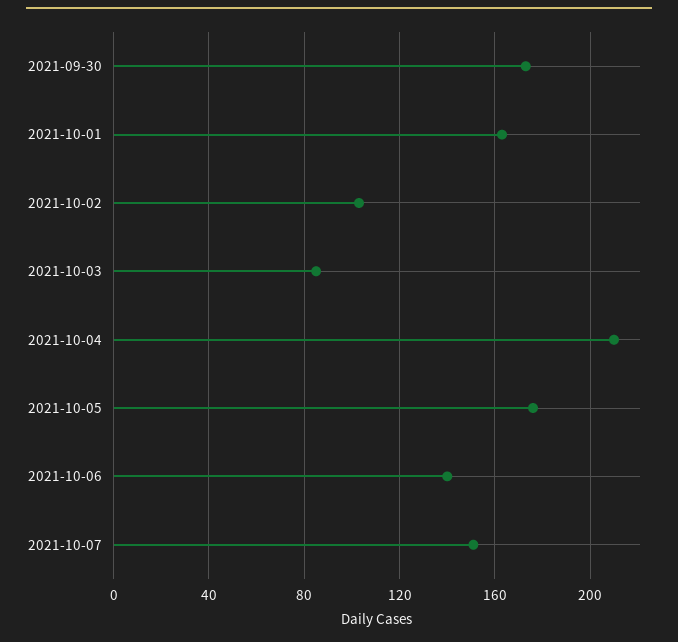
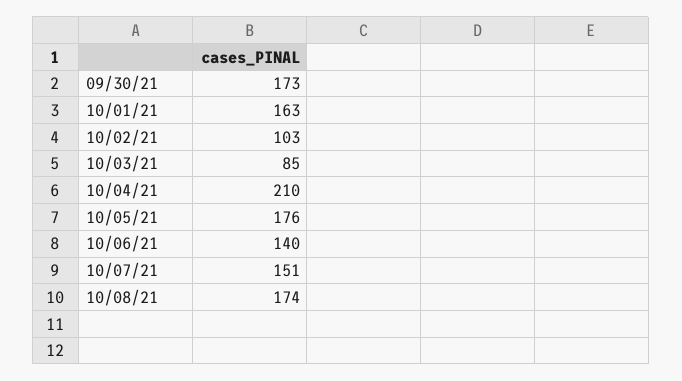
10/08/21: none -> 174

